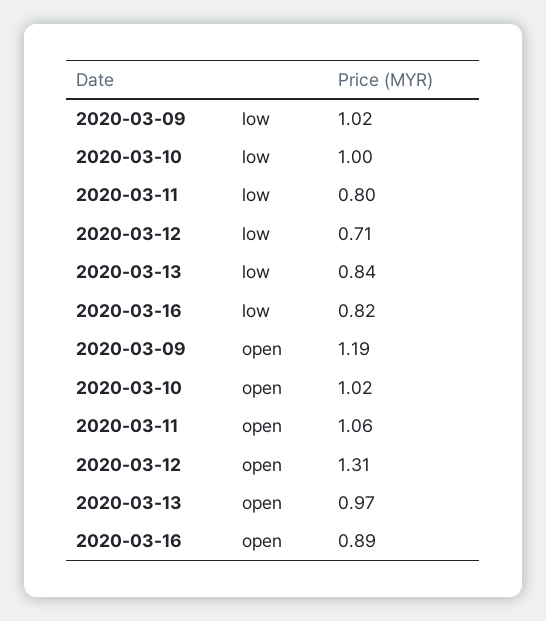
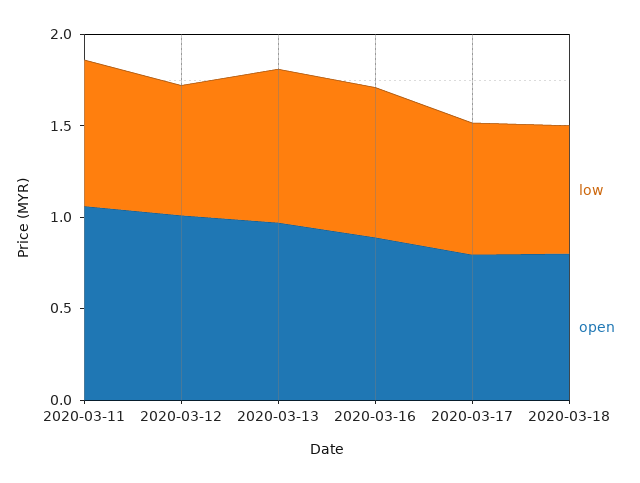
low, 2020-03-09: 1.02 -> none
low, 2020-03-10: 1 -> none
open, 2020-03-09: 1.19 -> none
open, 2020-03-10: 1.02 -> none
open, 2020-03-12: 1.31 -> 1
low, 2020-03-17: none -> 0.7
open, 2020-03-17: none -> 0.8
low, 2020-03-18: none -> 0.7
open, 2020-03-18: none -> 0.8

